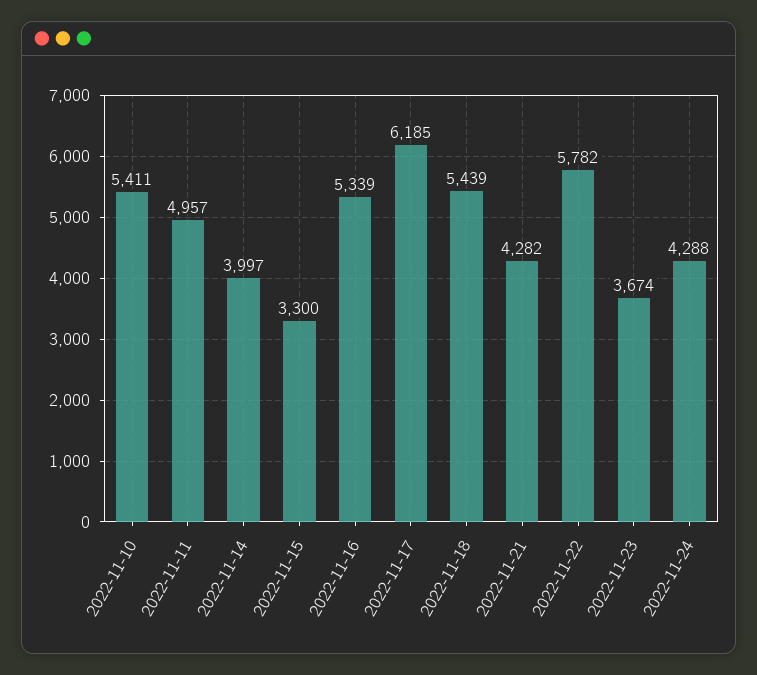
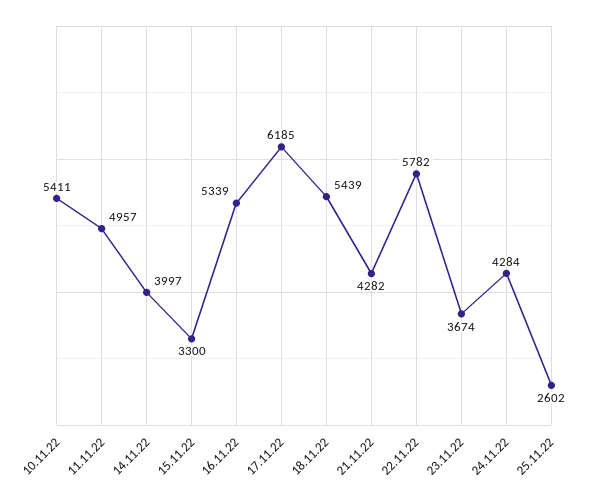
2022-11-24: 4288 -> 4284
25.11.22: none -> 2602

